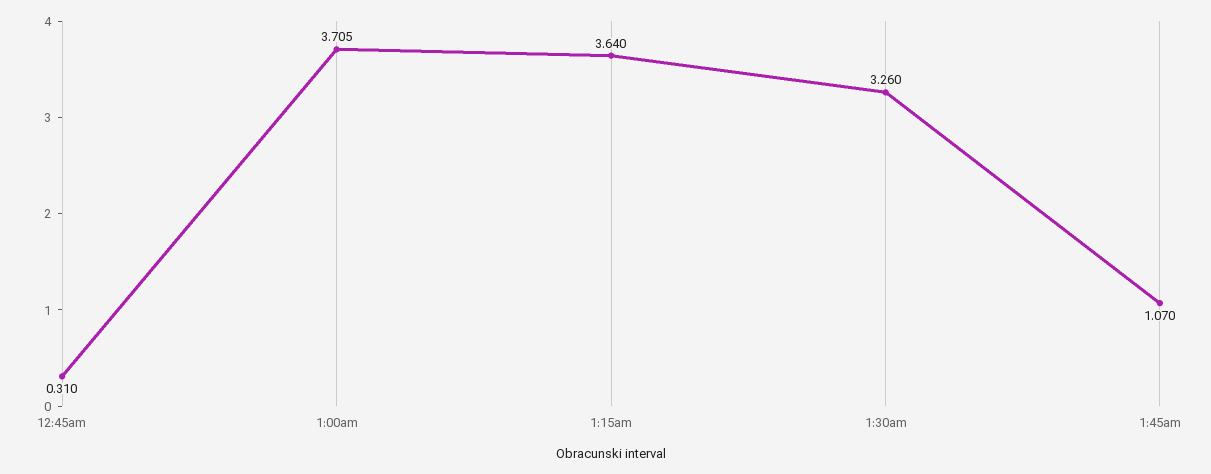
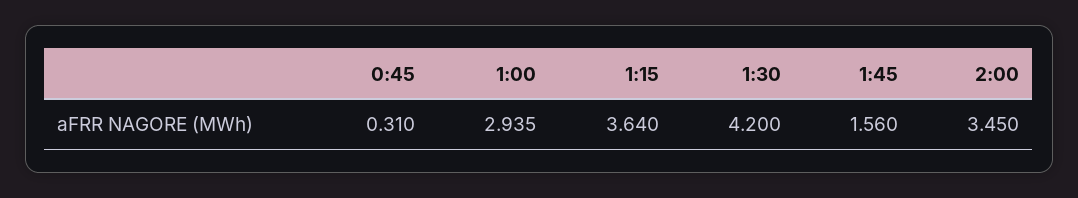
1:00am: 3.705 -> 2.935
1:30am: 3.26 -> 4.2
1:45am: 1.07 -> 1.56
2:00: none -> 3.45

